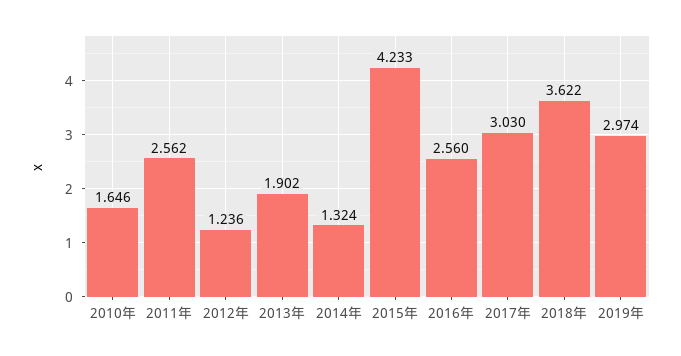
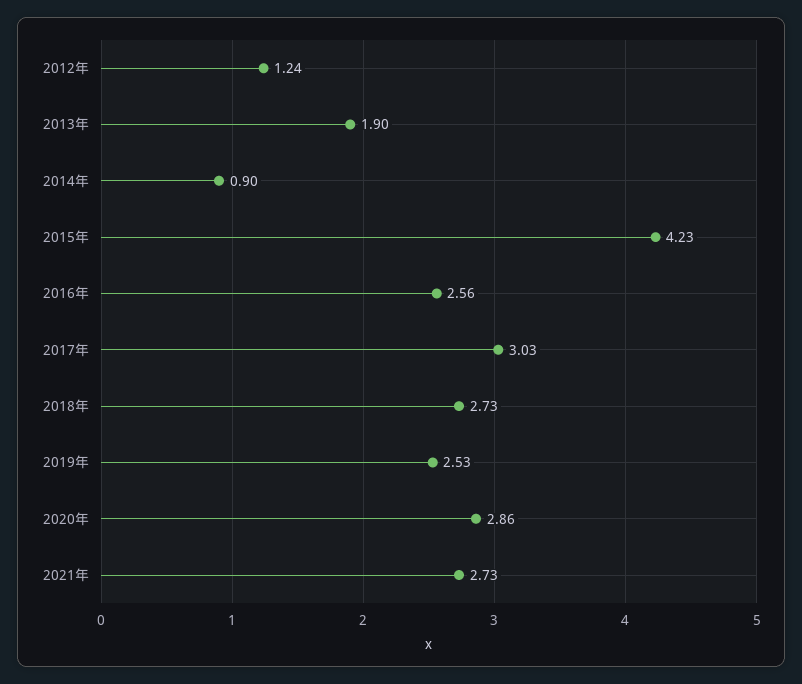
2010年: 1.646 -> none
2011年: 2.562 -> none
2014年: 1.324 -> 0.9
2018年: 3.622 -> 2.73
2019年: 2.974 -> 2.53
2020年: none -> 2.86
2021年: none -> 2.73

